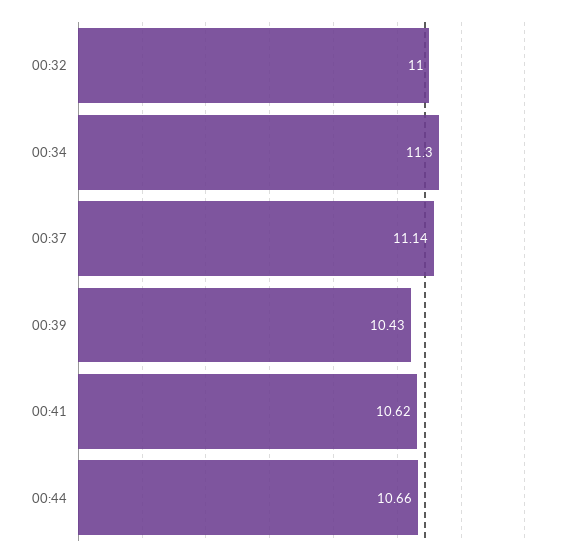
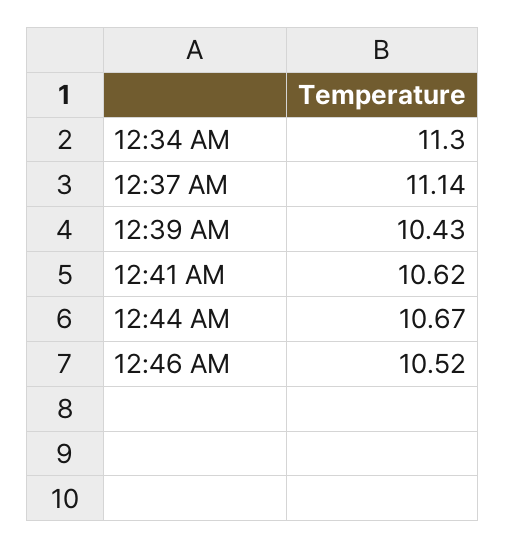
00:32: 11 -> none
00:44: 10.66 -> 10.67
12:46 AM: none -> 10.52

